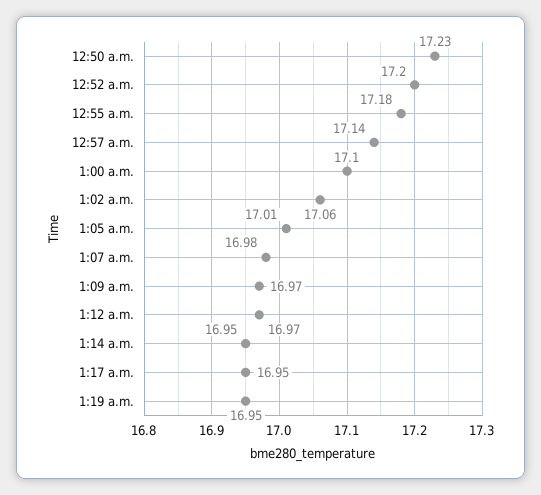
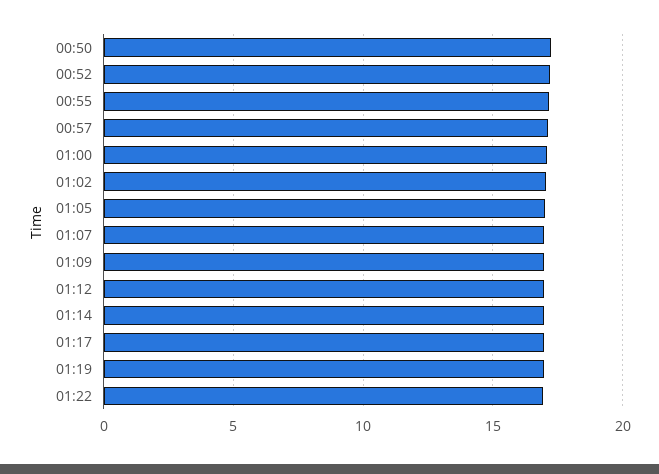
01:22: none -> 17

